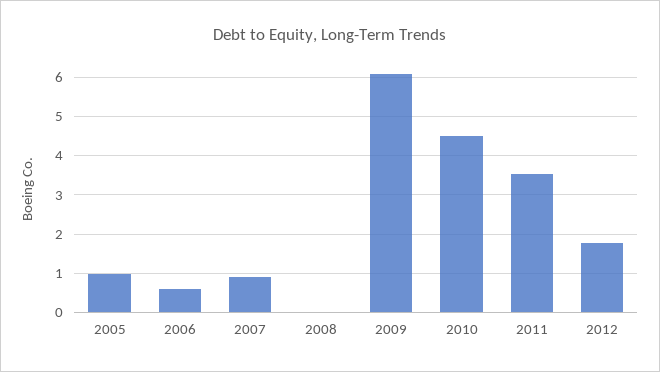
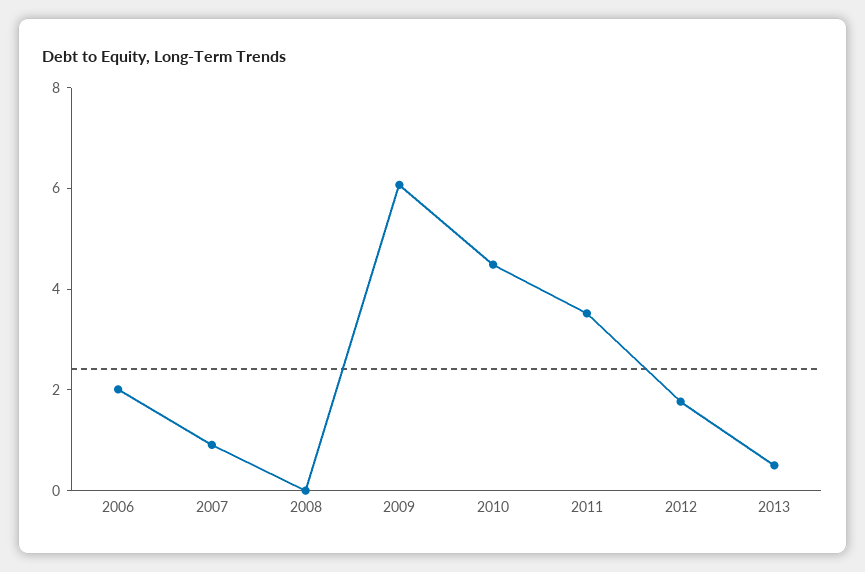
2005: 1 -> none
2006: 0.6 -> 2
2013: none -> 0.5

